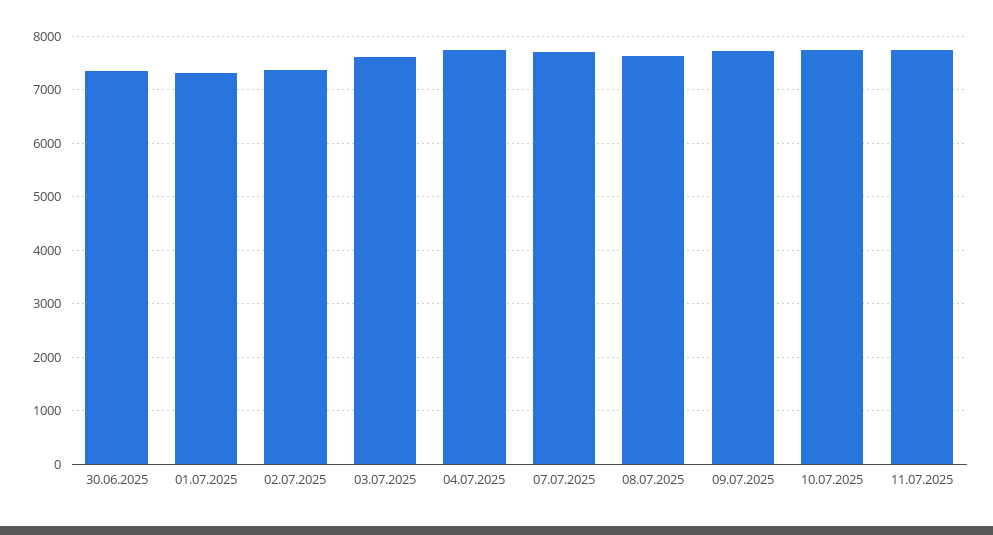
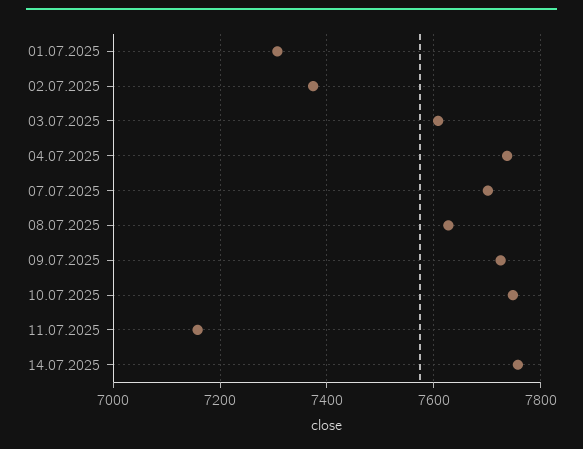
30.06.2025: 7400 -> none
11.07.2025: 7800 -> 7160
14.07.2025: none -> 7760

